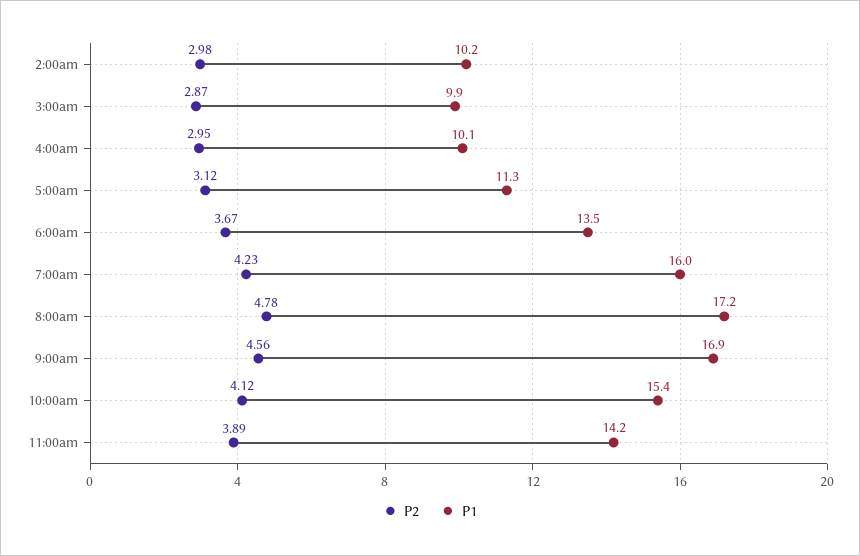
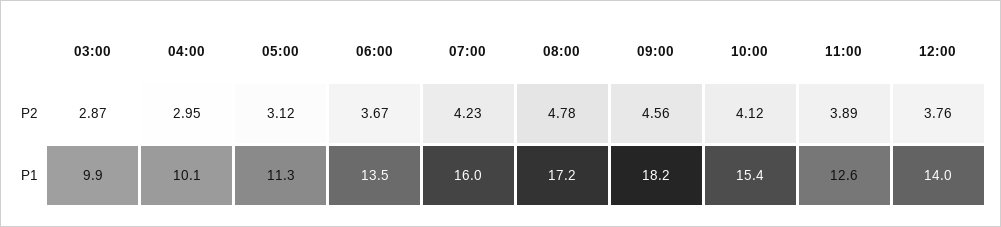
P2, 2:00am: 2.98 -> none
P1, 2:00am: 10.2 -> none
P1, 9:00am: 16.9 -> 18.2
P1, 11:00am: 14.2 -> 12.6
P2, 12:00: none -> 3.76
P1, 12:00: none -> 14

